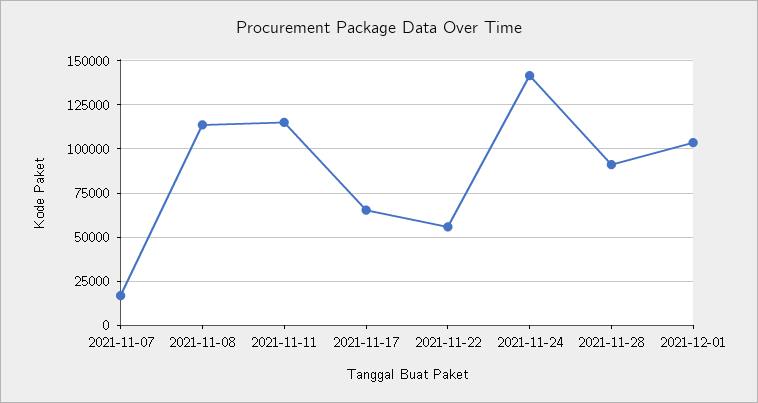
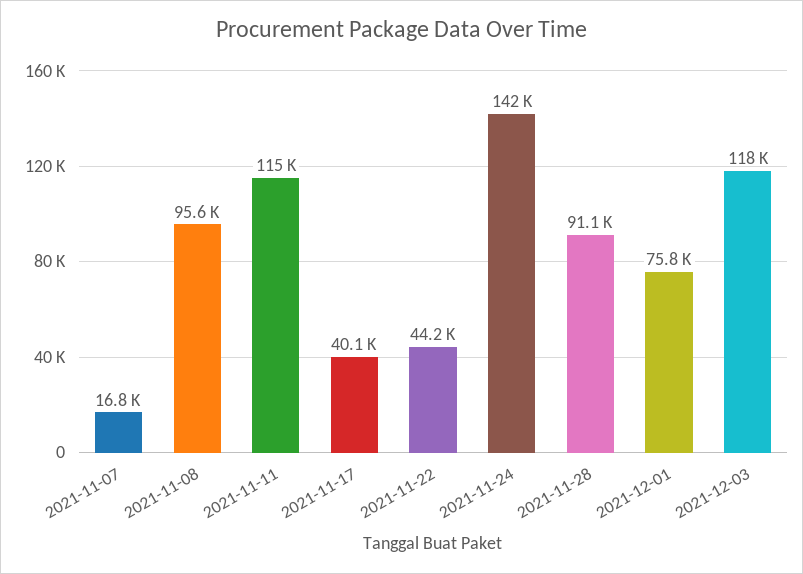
2021-11-08: 115000 -> 95600
2021-11-17: 65000 -> 40100
2021-11-22: 55000 -> 44200
2021-12-01: 105000 -> 75800
2021-12-03: none -> 118000

